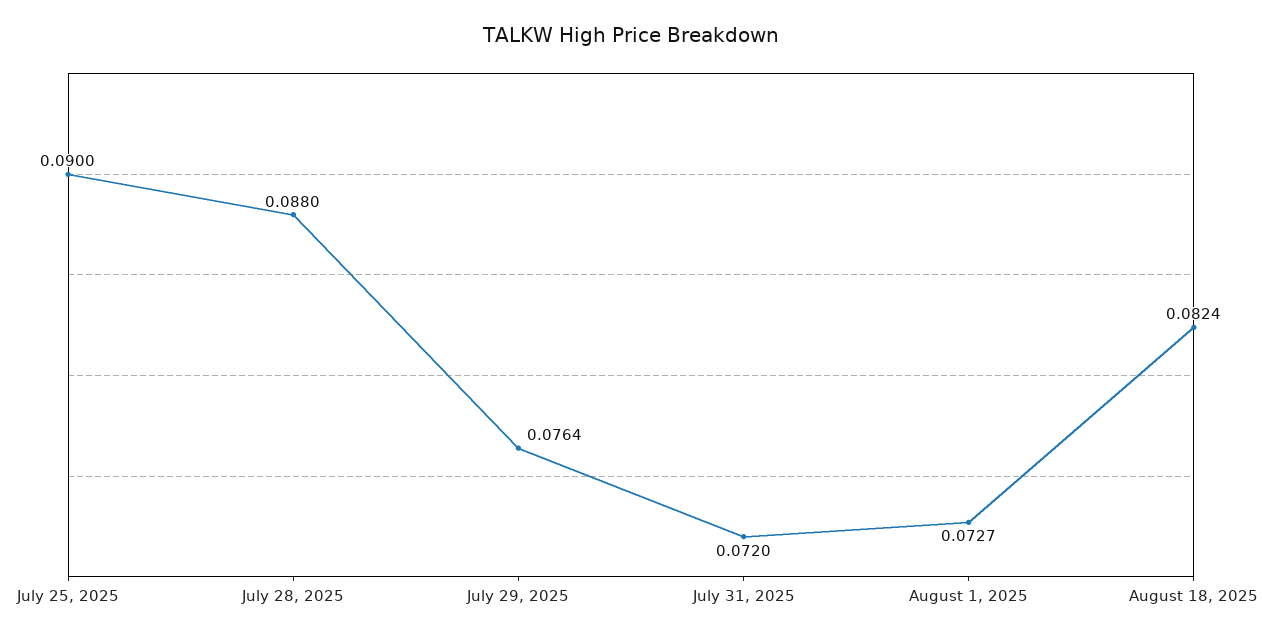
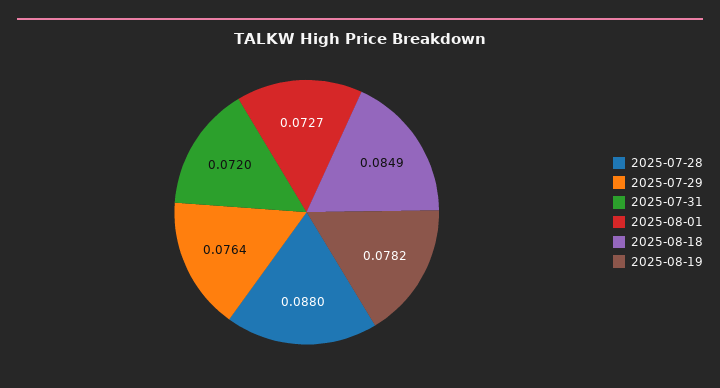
July 25, 2025: 0.09 -> none
August 18, 2025: 0.0824 -> 0.0849
2025-08-19: none -> 0.0782

